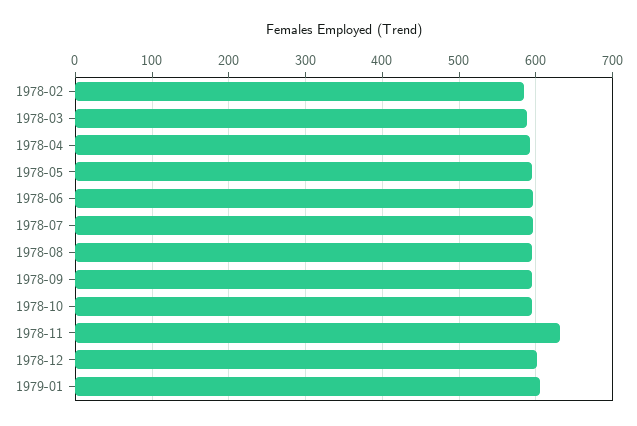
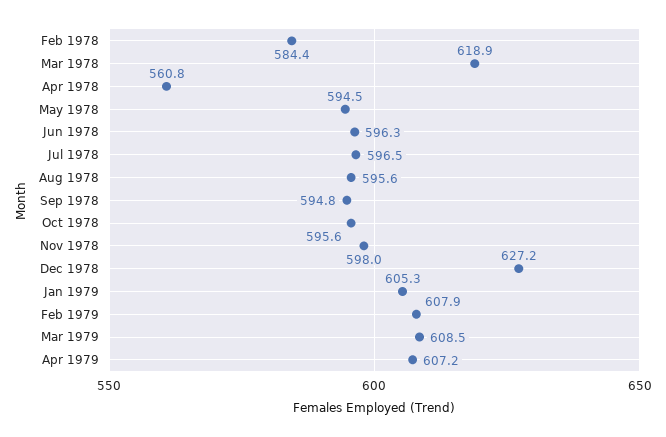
1978-03: 590 -> 618.9
1978-04: 590 -> 560.8
1978-11: 630 -> 598
1978-12: 600 -> 627.2
Feb 1979: none -> 607.9
Mar 1979: none -> 608.5
Apr 1979: none -> 607.2

